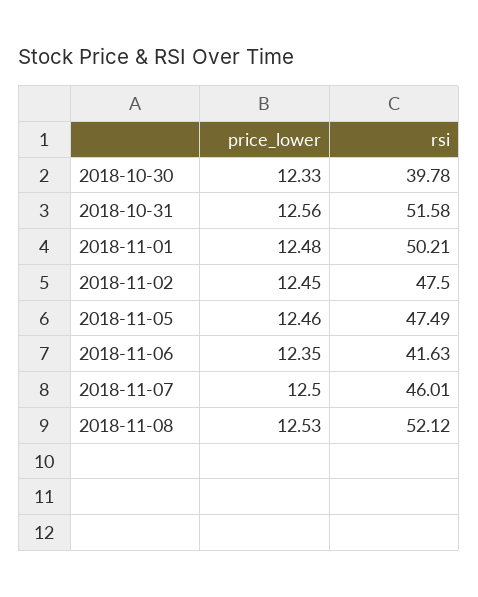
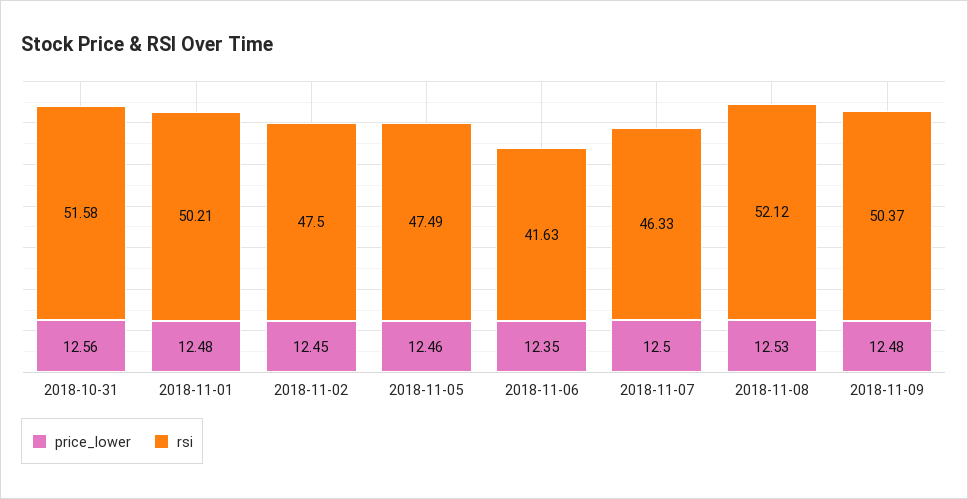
price_lower, 2018-10-30: 12.33 -> none
rsi, 2018-10-30: 39.78 -> none
rsi, 2018-11-07: 46.01 -> 46.33
price_lower, 2018-11-09: none -> 12.48
rsi, 2018-11-09: none -> 50.37

